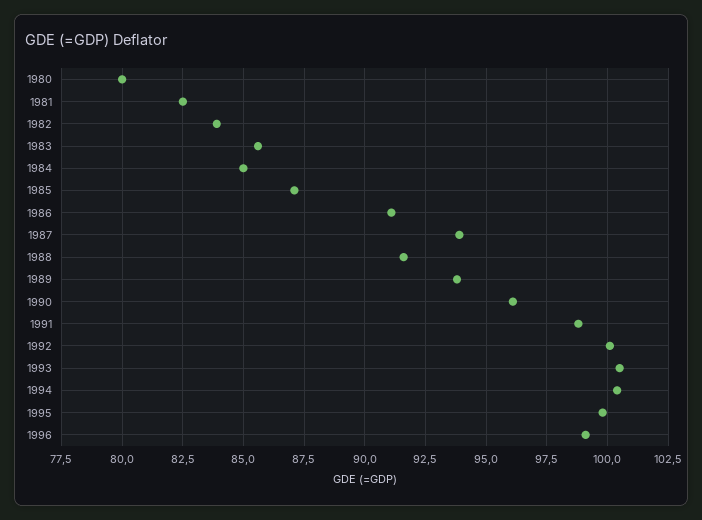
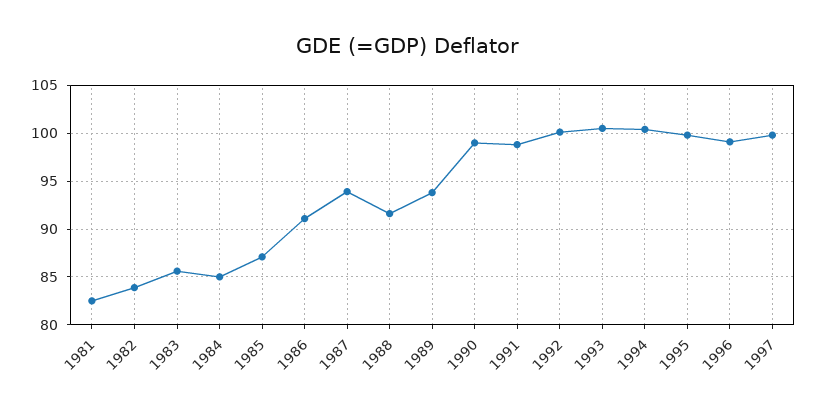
1980: 80 -> none
1990: 96 -> 99
1997: none -> 100

